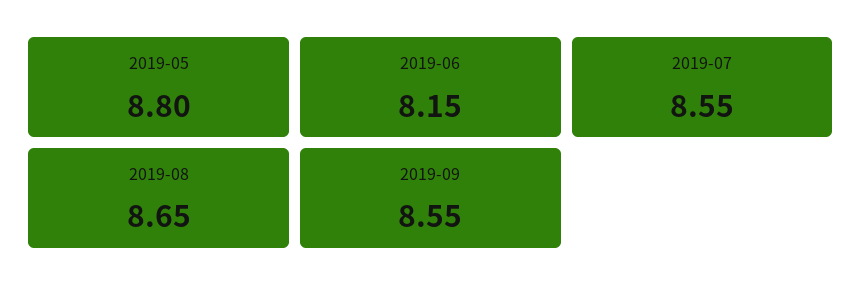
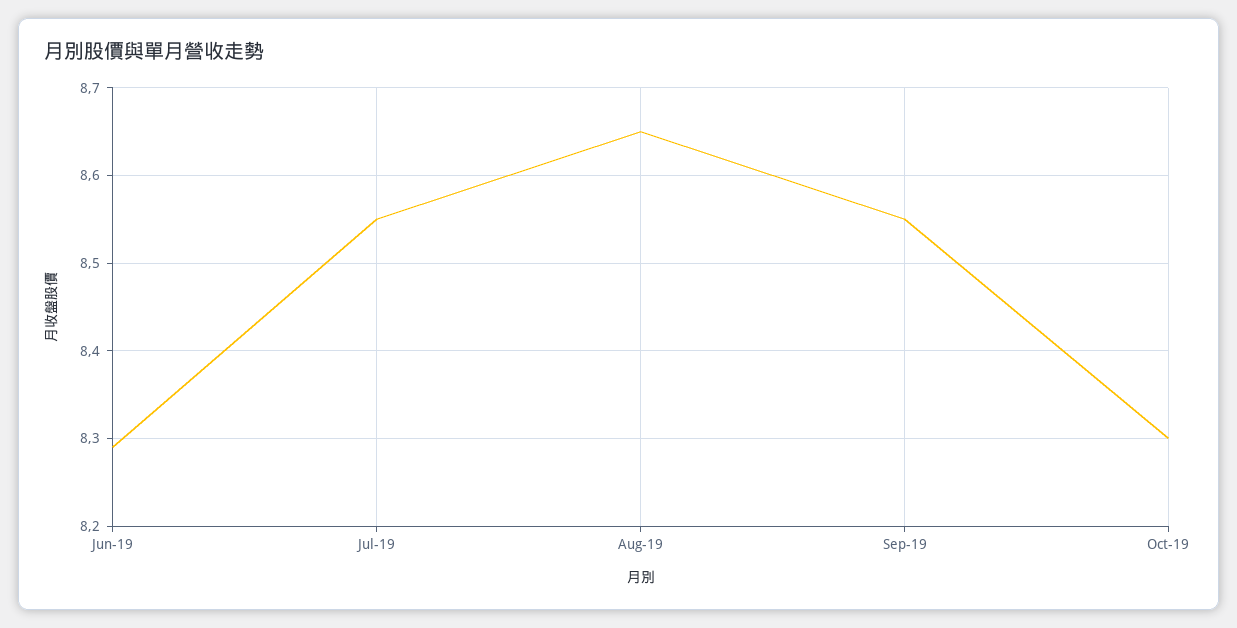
2019-05: 8.8 -> none
2019-06: 8.15 -> 8.29
Oct-19: none -> 8.3

